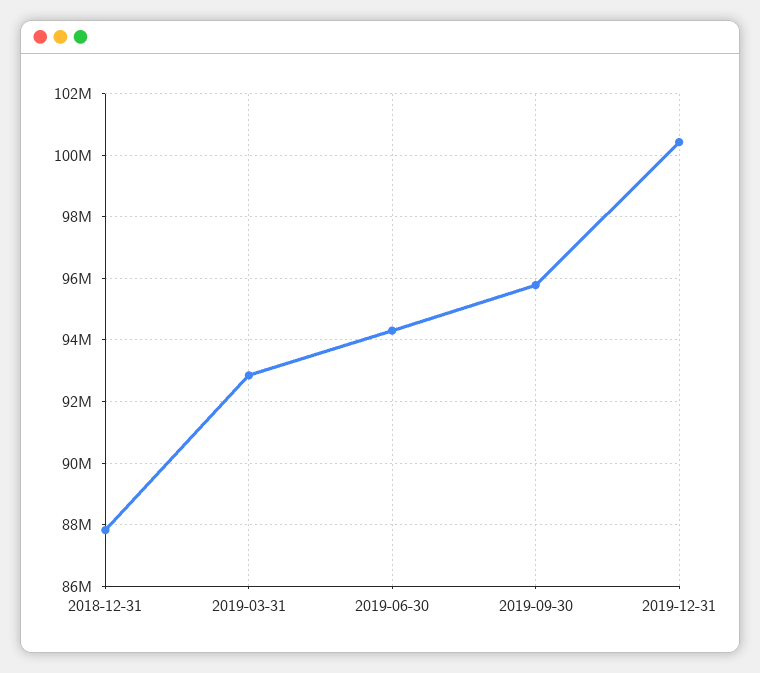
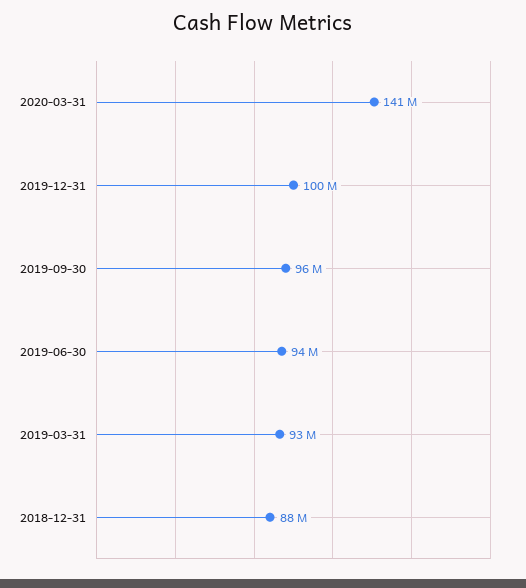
2020-03-31: none -> 141000000

